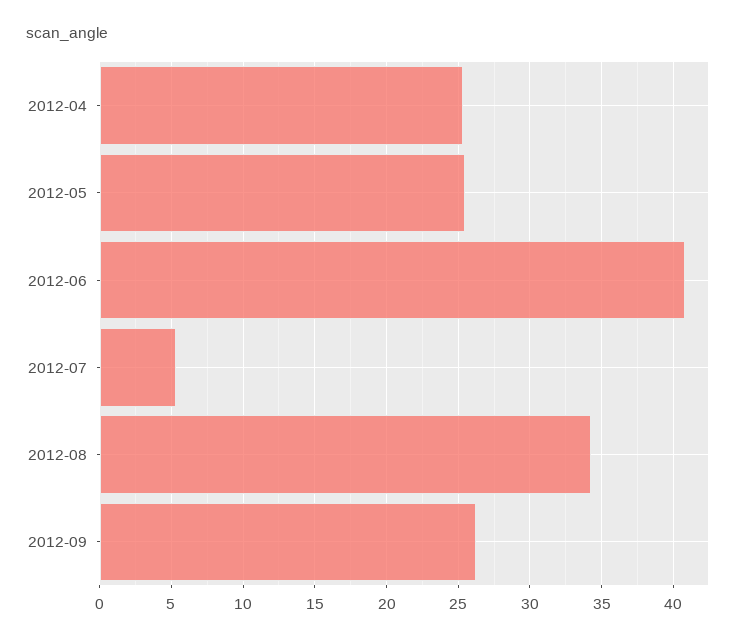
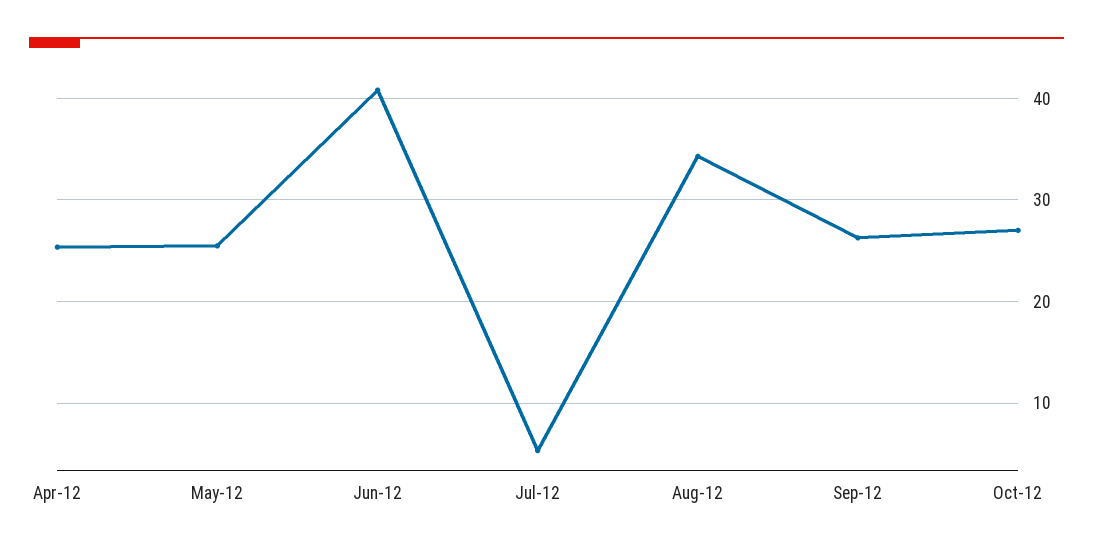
Oct-12: none -> 27

